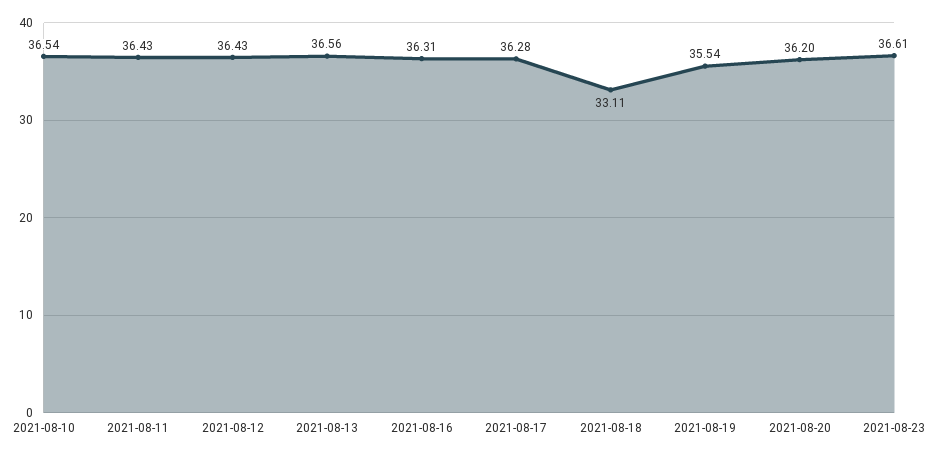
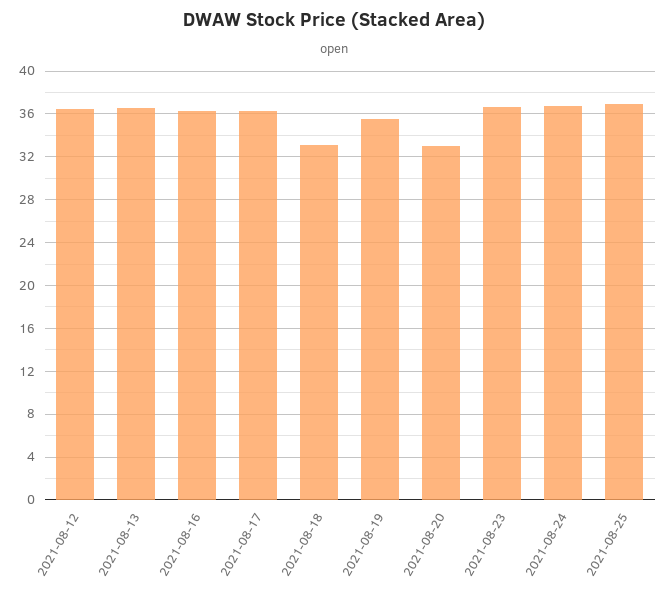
2021-08-10: 36.54 -> none
2021-08-11: 36.43 -> none
2021-08-20: 36.2 -> 33
2021-08-24: none -> 37
2021-08-25: none -> 37

